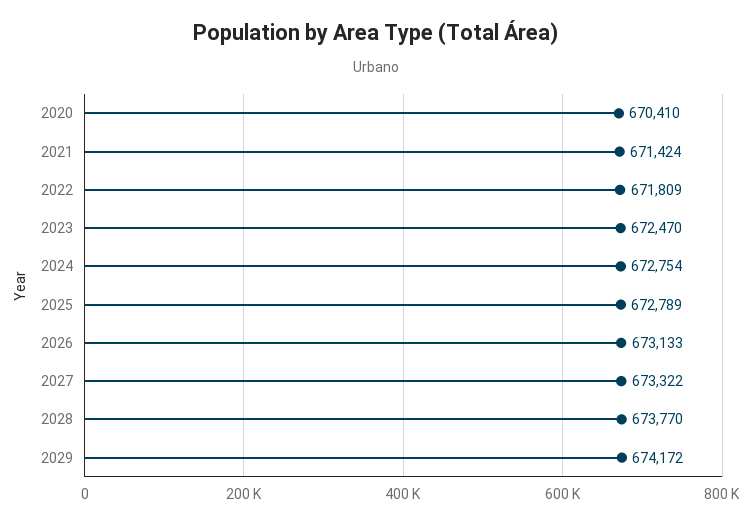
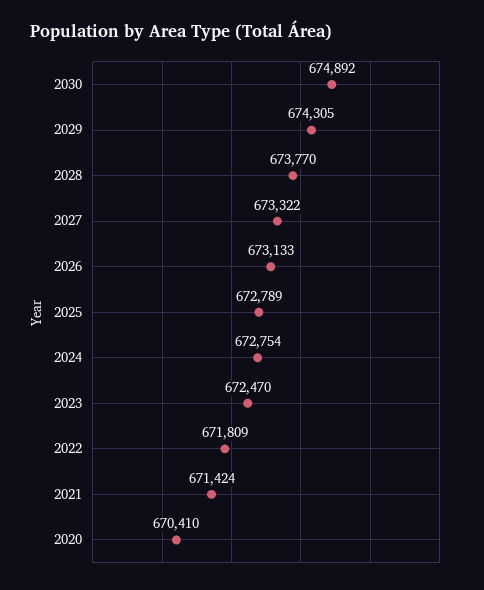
2029: 674172 -> 674305
2030: none -> 674892

